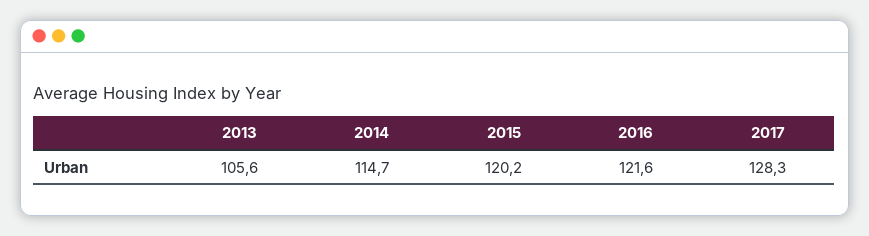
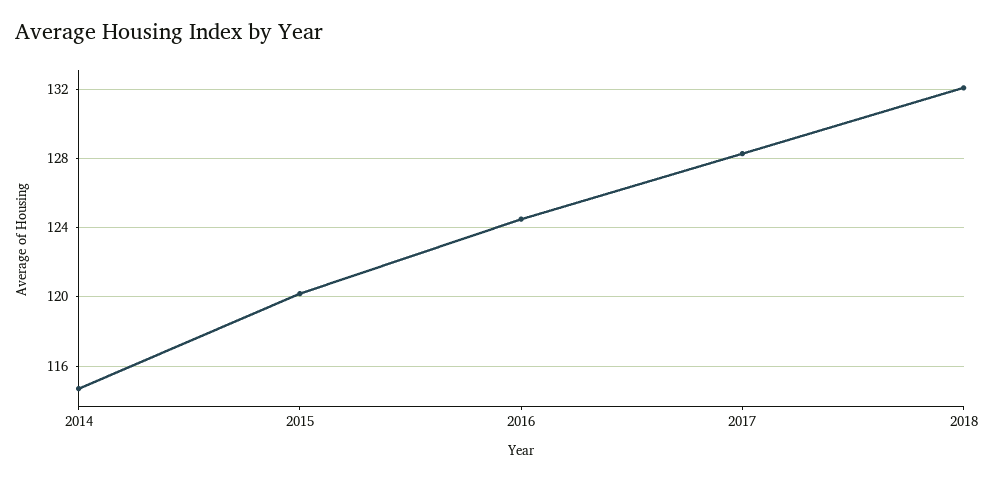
2013: 105.6 -> none
2016: 121.6 -> 124.5
2018: none -> 132

